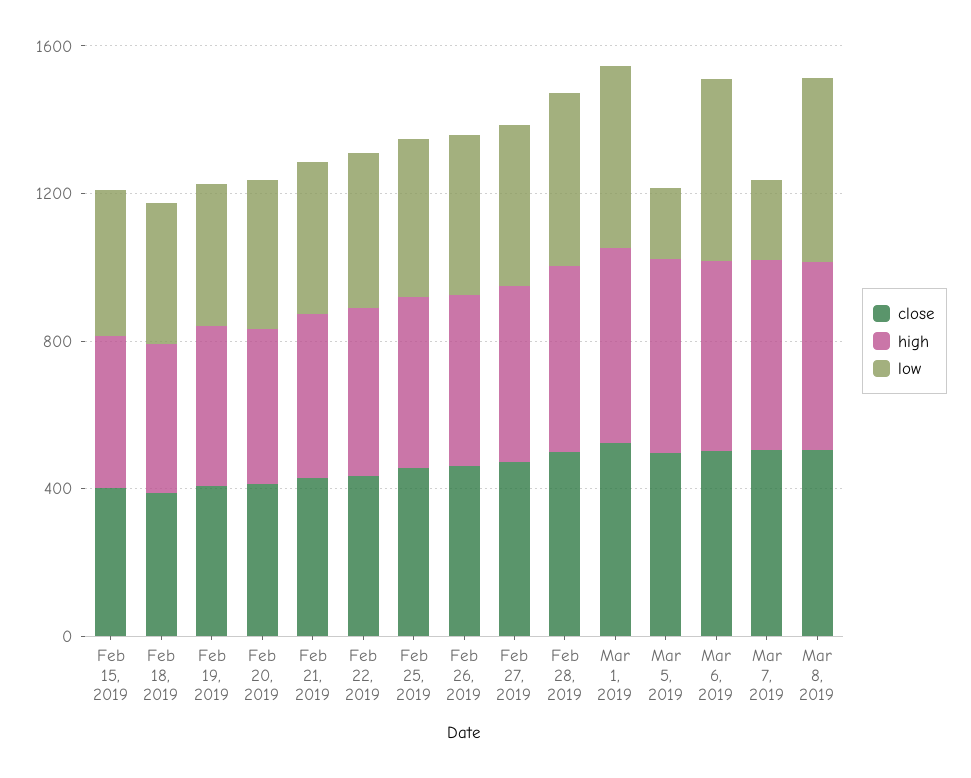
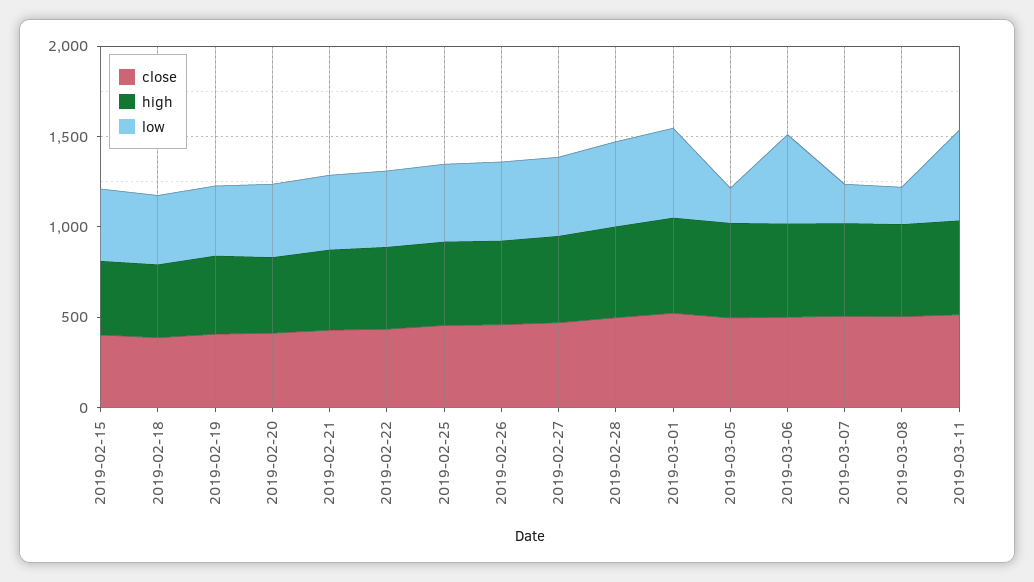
low, Mar 8, 2019: 500 -> 200
close, 2019-03-11: none -> 500
high, 2019-03-11: none -> 500
low, 2019-03-11: none -> 500

